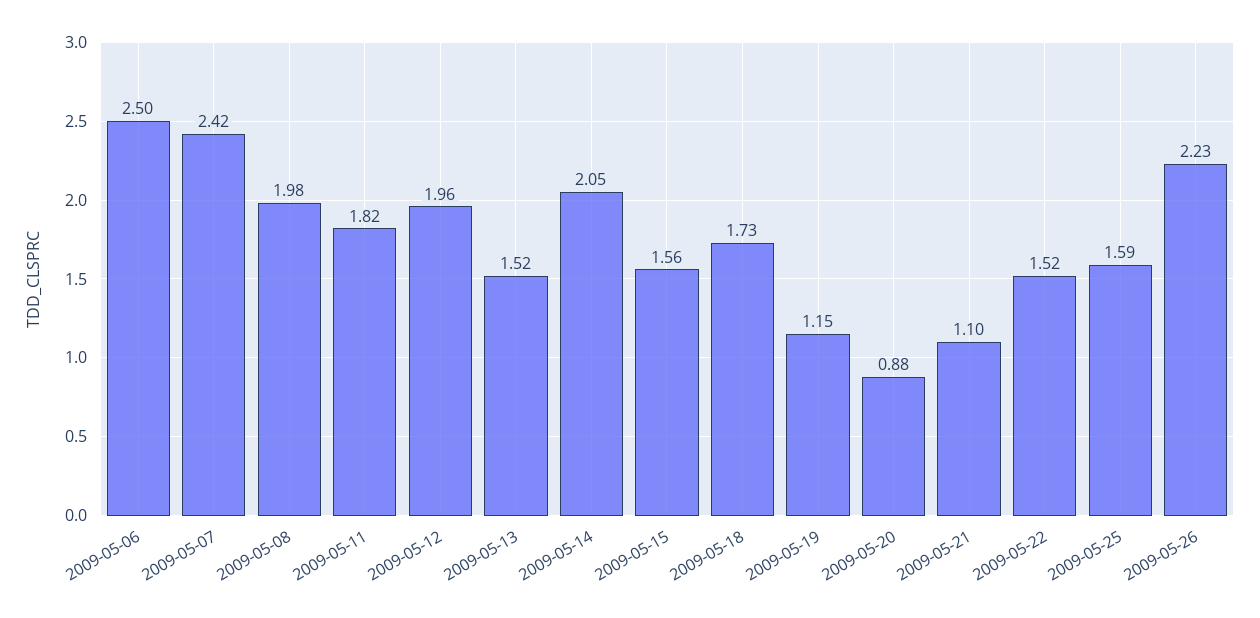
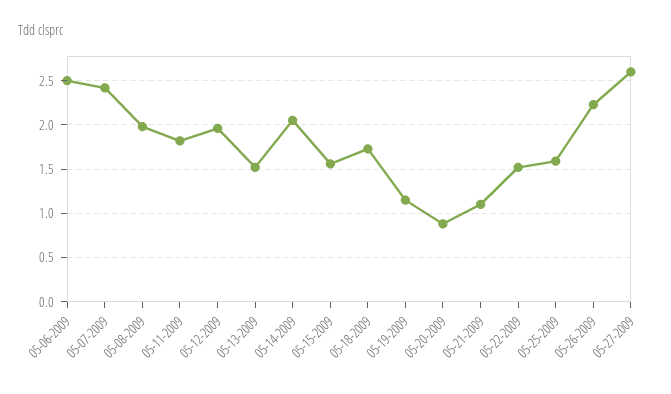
05-27-2009: none -> 2.6

